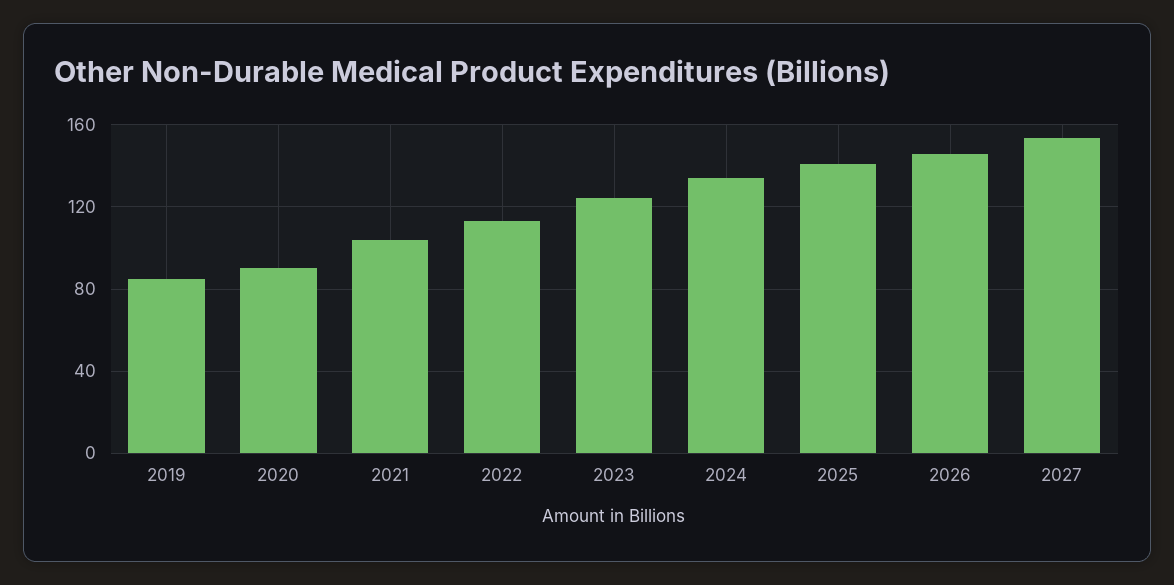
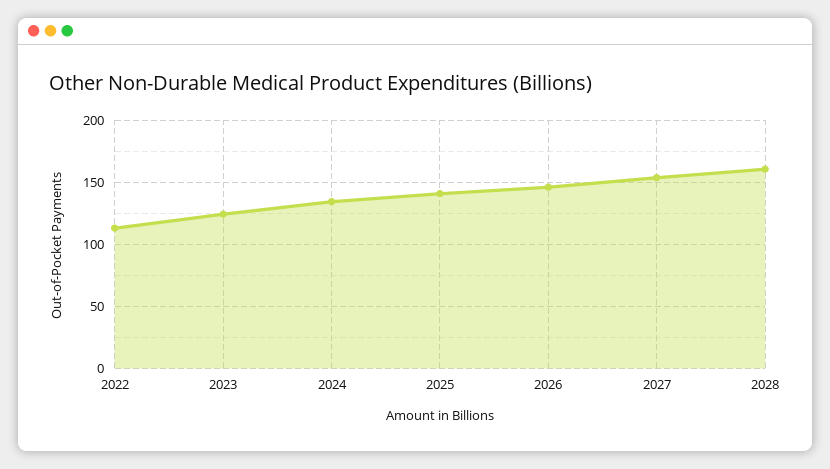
2019: 85 -> none
2020: 90 -> none
2021: 105 -> none
2028: none -> 160

